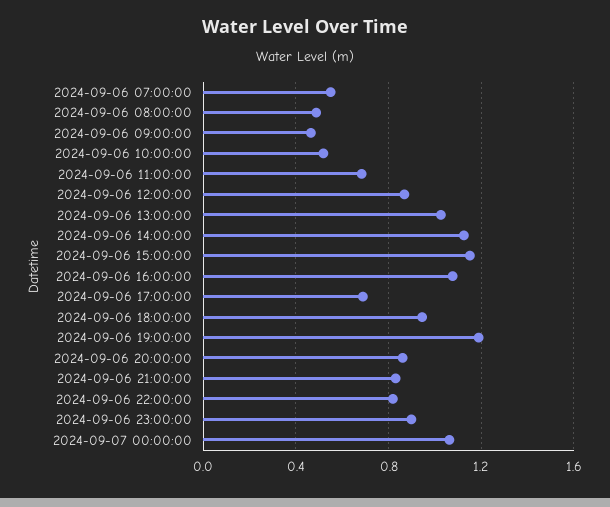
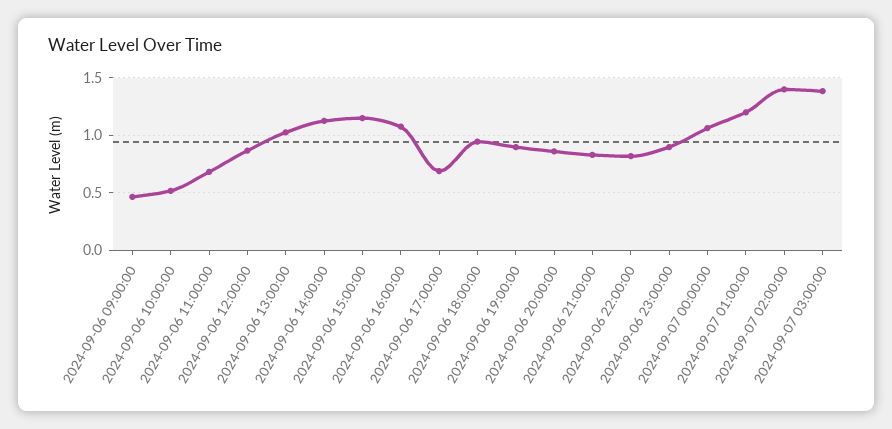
2024-09-06 07:00:00: 0.55 -> none
2024-09-06 08:00:00: 0.5 -> none
2024-09-06 19:00:00: 1.2 -> 0.9
2024-09-07 01:00:00: none -> 1.2
2024-09-07 02:00:00: none -> 1.4
2024-09-07 03:00:00: none -> 1.4

